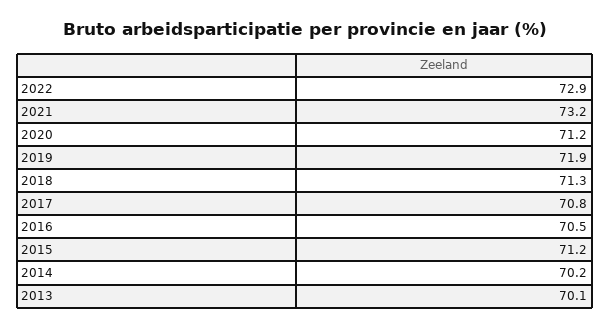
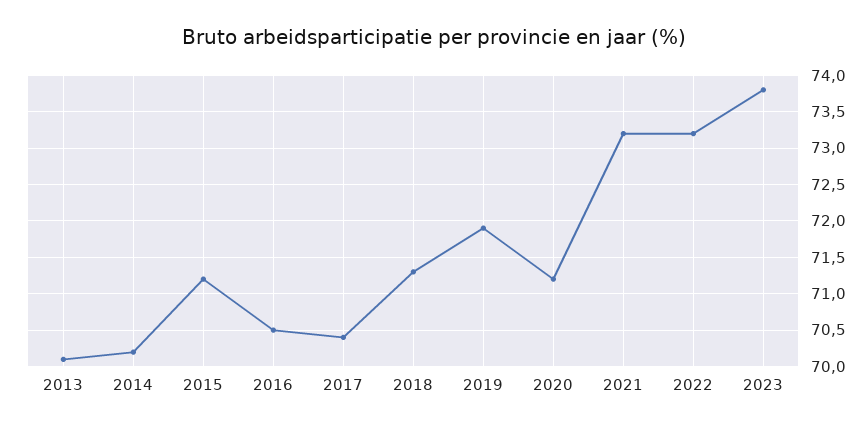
2022: 72.9 -> 73.2
2017: 70.8 -> 70.4
2023: none -> 73.8

